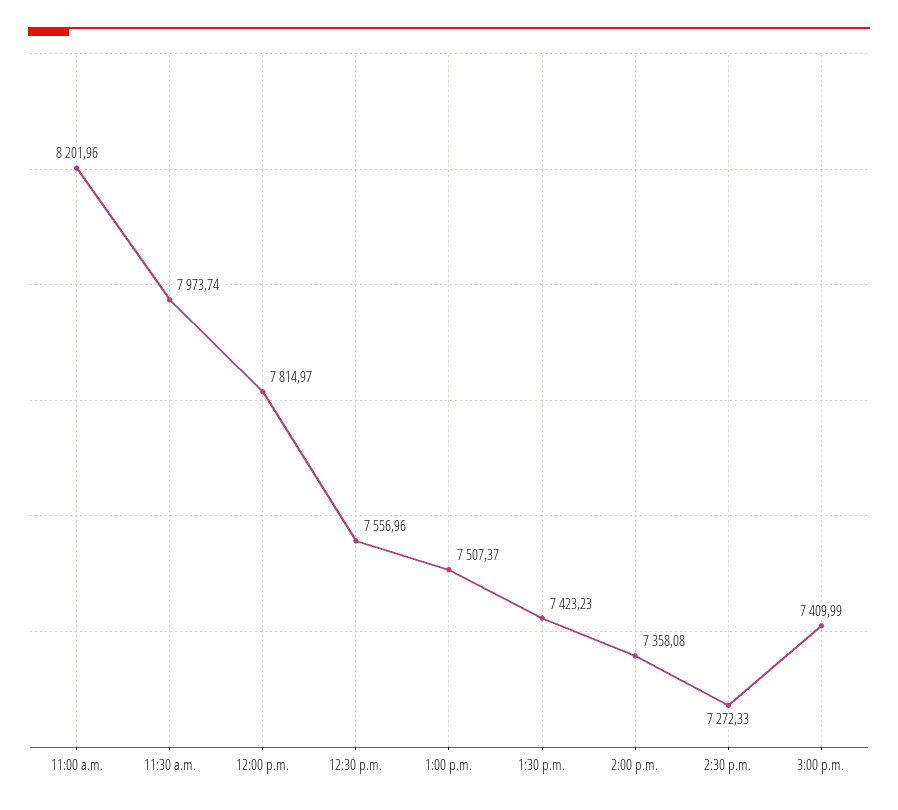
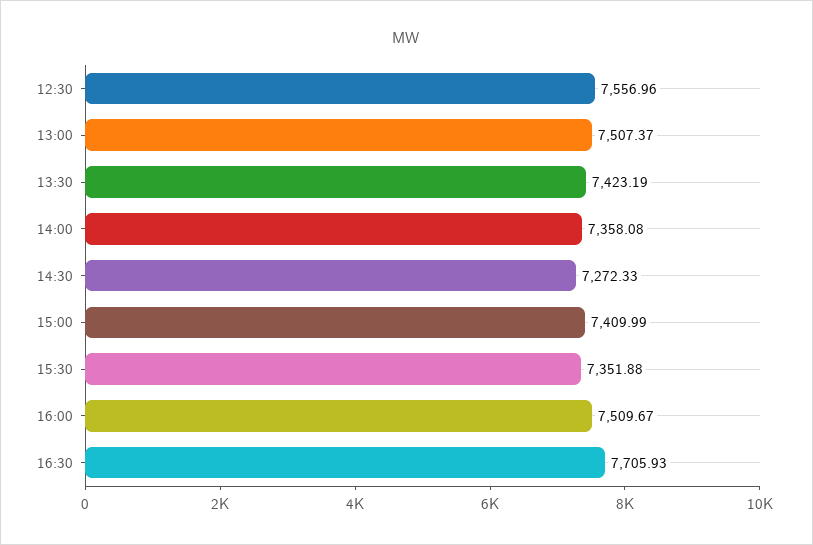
11:00 a.m.: 8201.96 -> none
11:30 a.m.: 7973.74 -> none
12:00 p.m.: 7814.97 -> none
1:30 p.m.: 7423.23 -> 7423.19
15:30: none -> 7351.88
16:00: none -> 7509.67
16:30: none -> 7705.93

